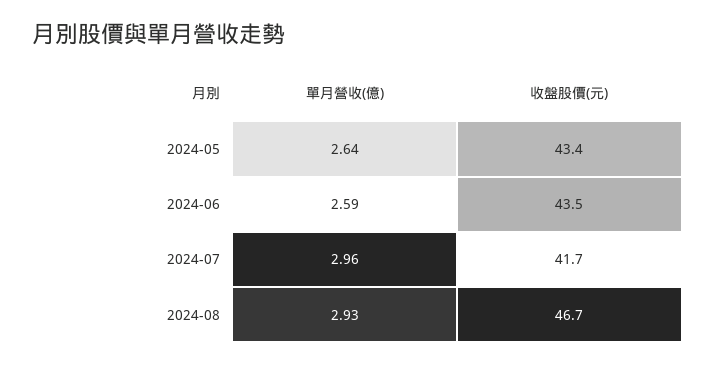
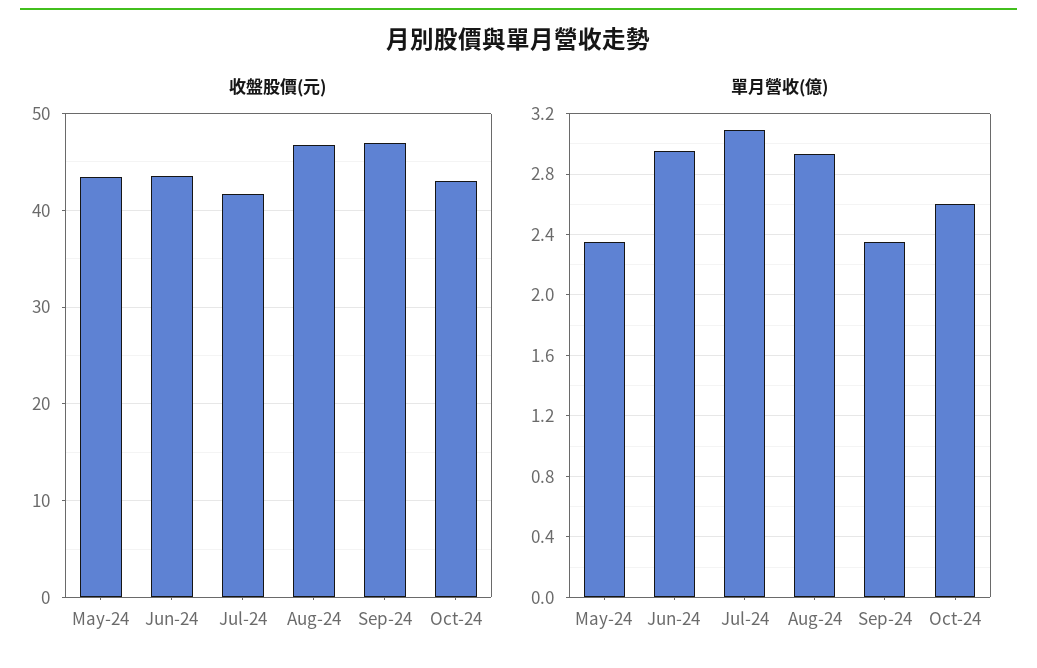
單月營收(億), 2024-05: 2.64 -> 2.35
單月營收(億), 2024-06: 2.59 -> 2.95
單月營收(億), 2024-07: 2.96 -> 3.1
收盤股價(元), Sep-24: none -> 47
收盤股價(元), Oct-24: none -> 43
單月營收(億), Sep-24: none -> 2.35
單月營收(億), Oct-24: none -> 2.6

